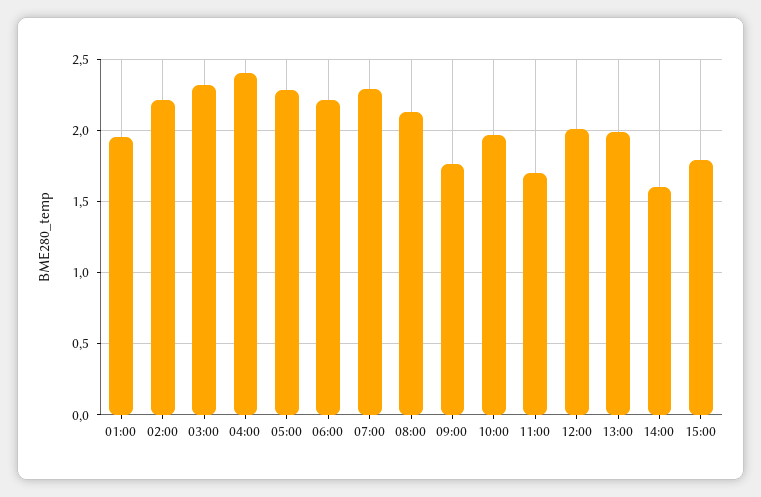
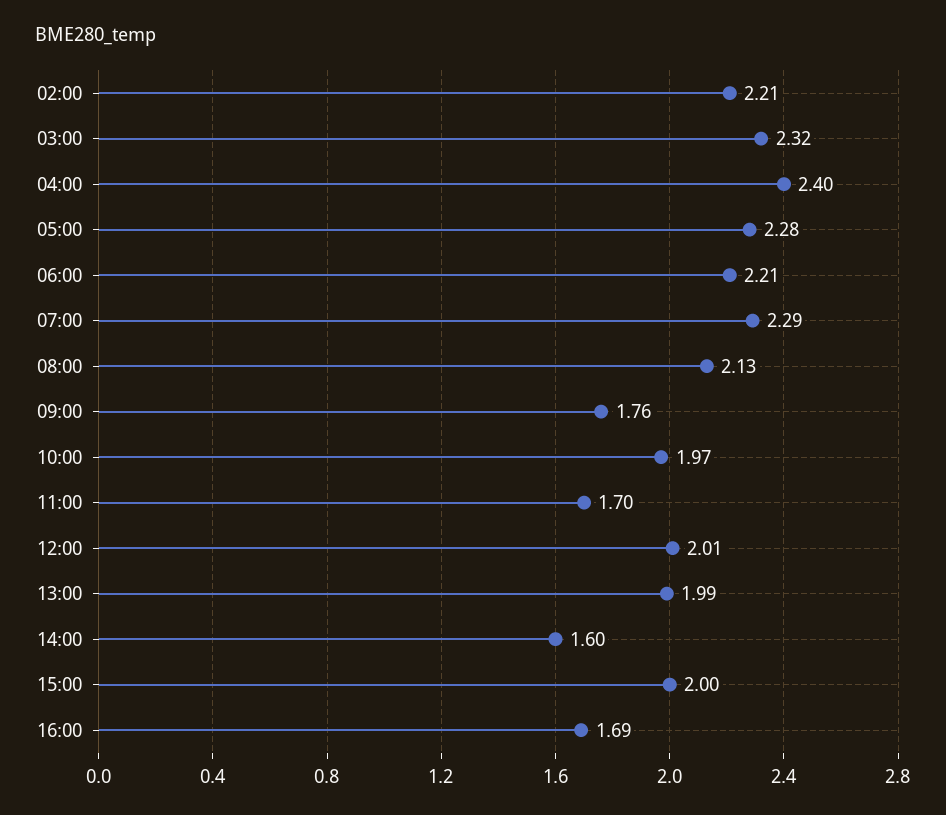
01:00: 1.95 -> none
15:00: 1.8 -> 2
16:00: none -> 1.69

